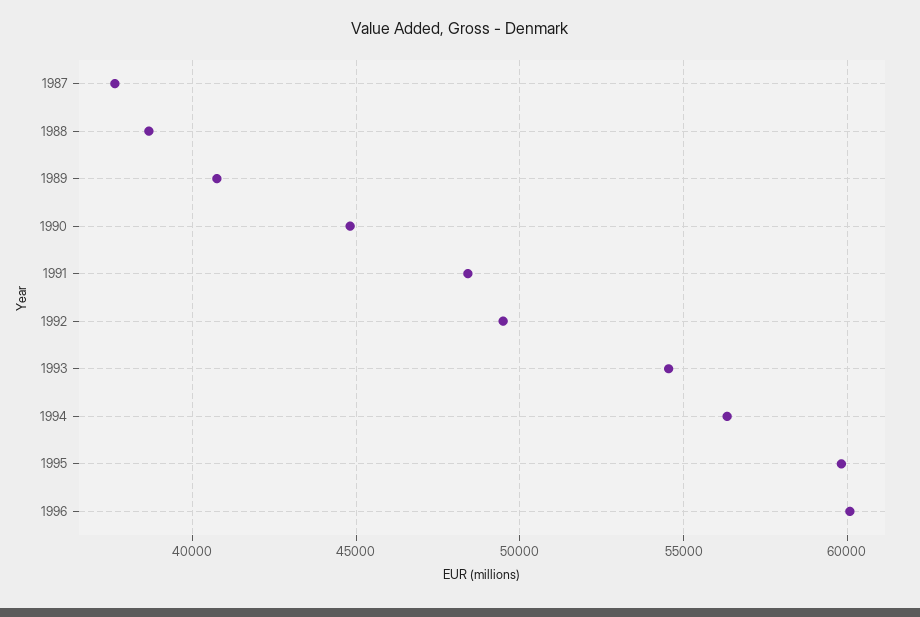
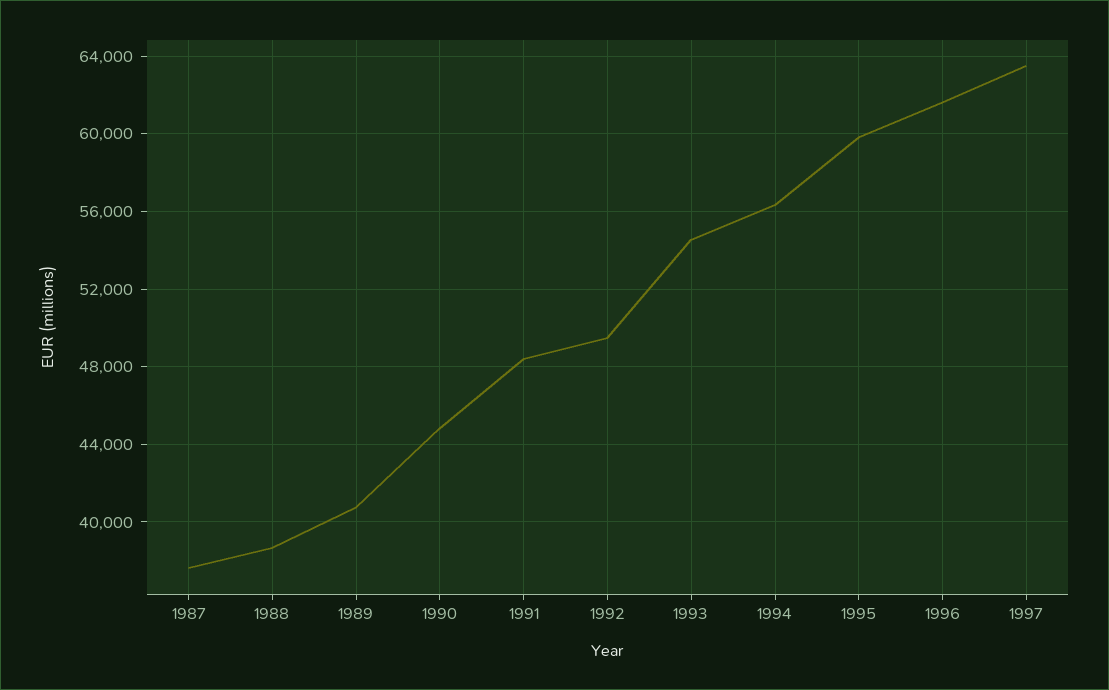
1996: 60000 -> 61500
1997: none -> 63500

